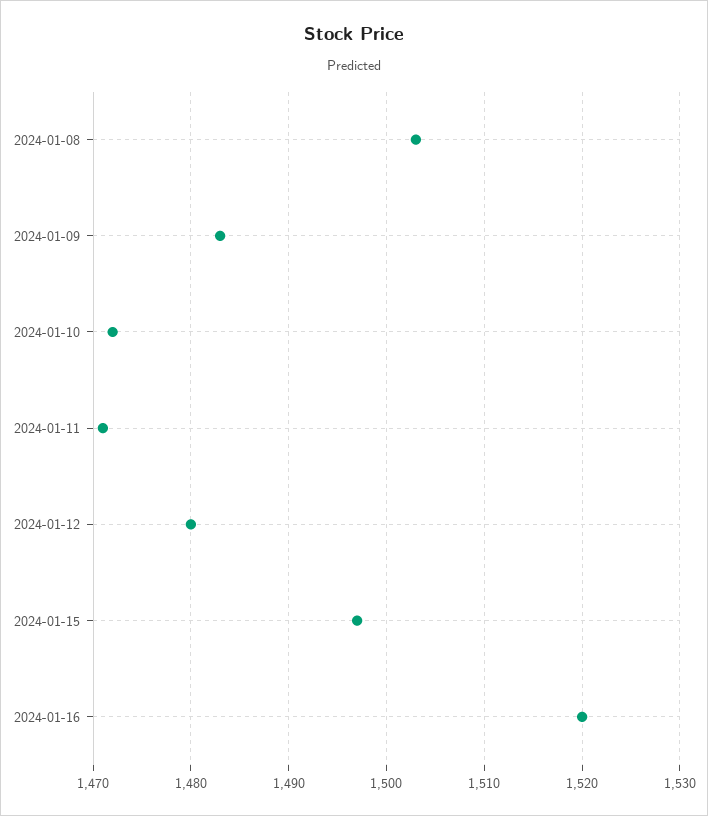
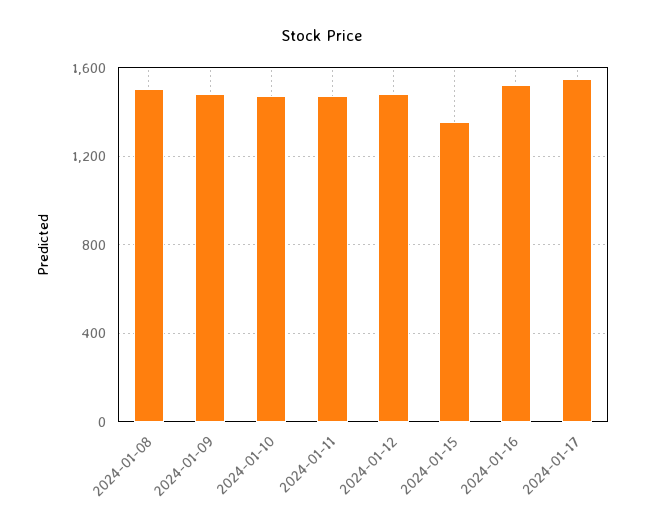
2024-01-15: 1497 -> 1350
2024-01-17: none -> 1550

